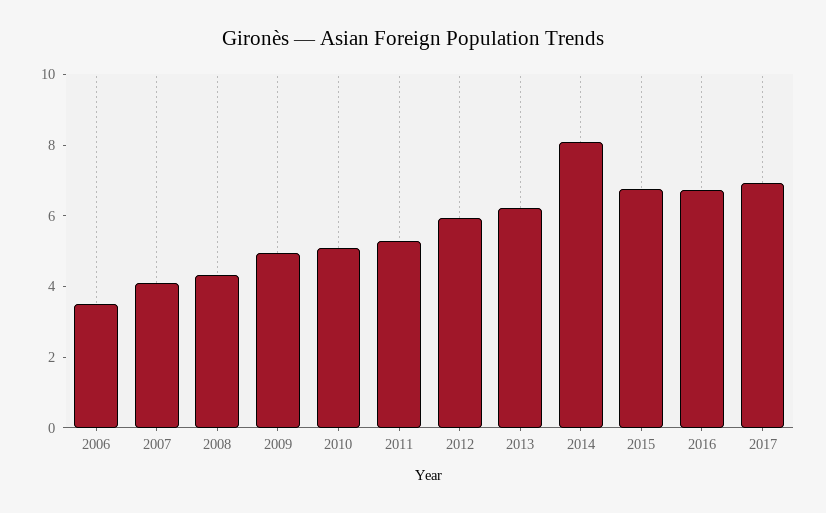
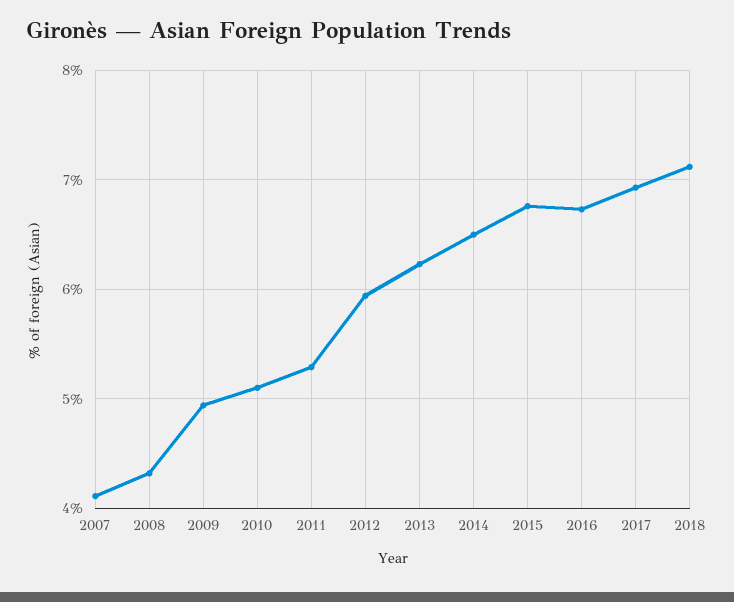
2006: 3.5 -> none
2014: 8 -> 6.5
2018: none -> 7.1

